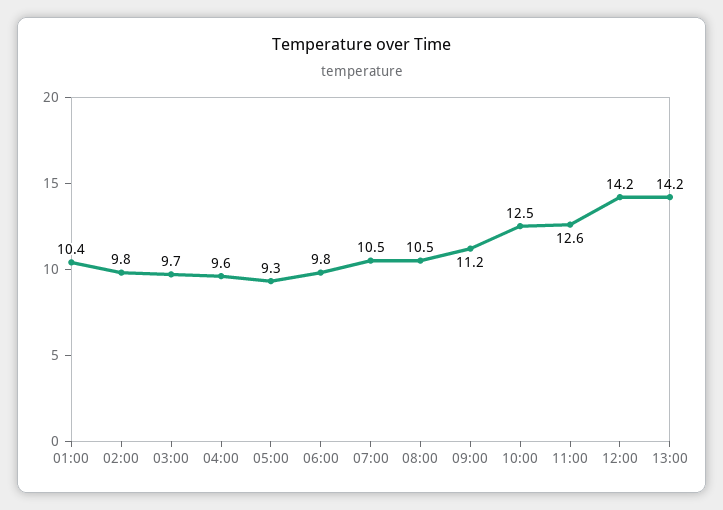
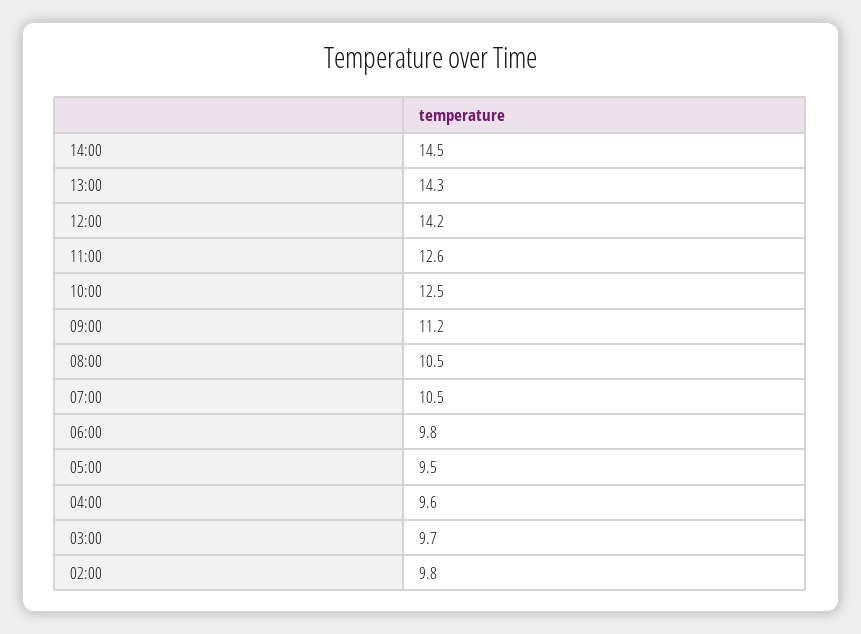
01:00: 10.4 -> none
05:00: 9.3 -> 9.5
13:00: 14.2 -> 14.3
14:00: none -> 14.5

